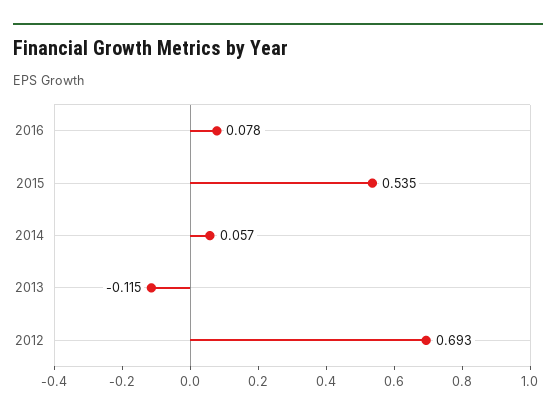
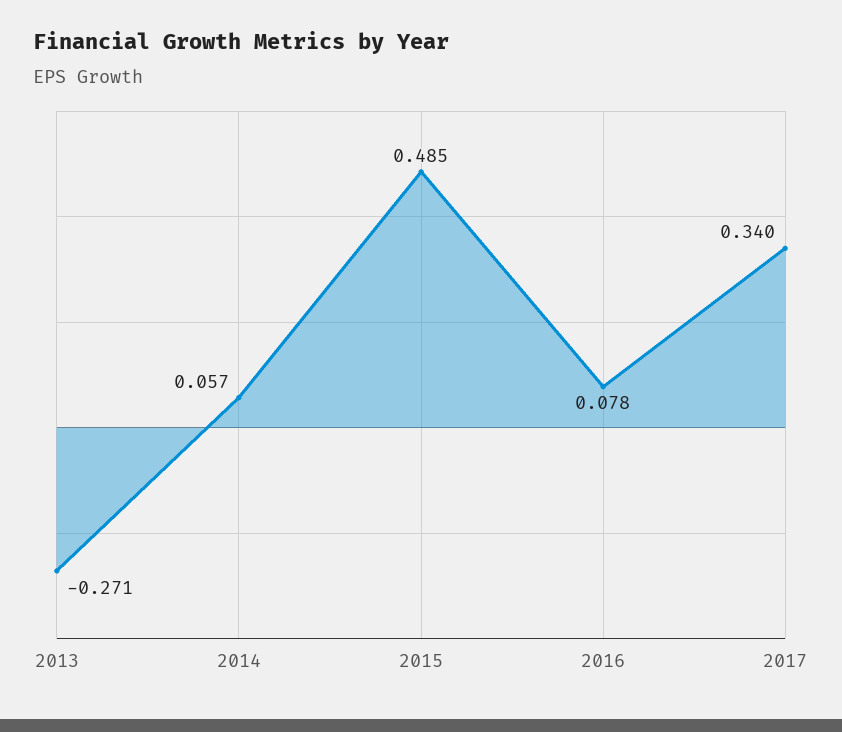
2015: 0.535 -> 0.485
2013: -0.115 -> -0.271
2012: 0.693 -> none
2017: none -> 0.34

